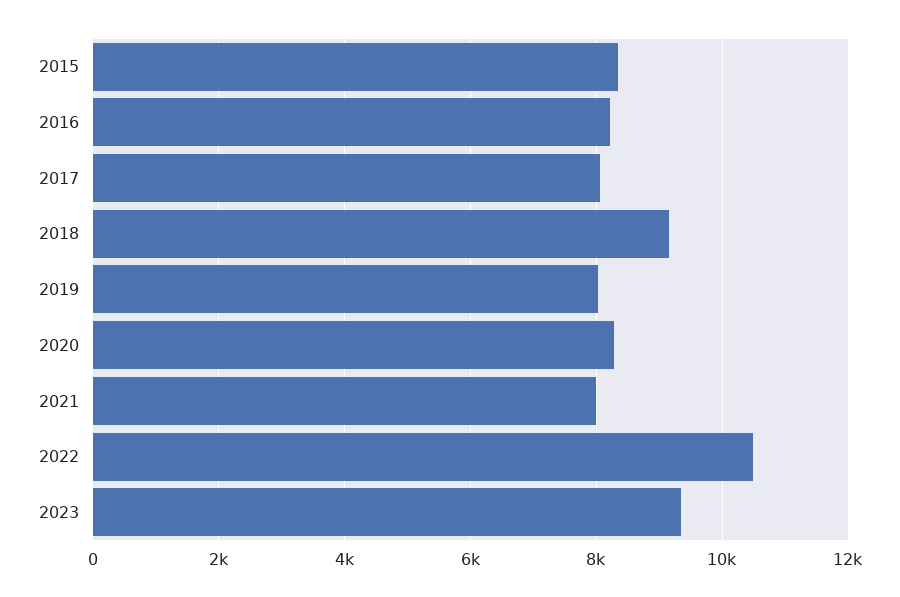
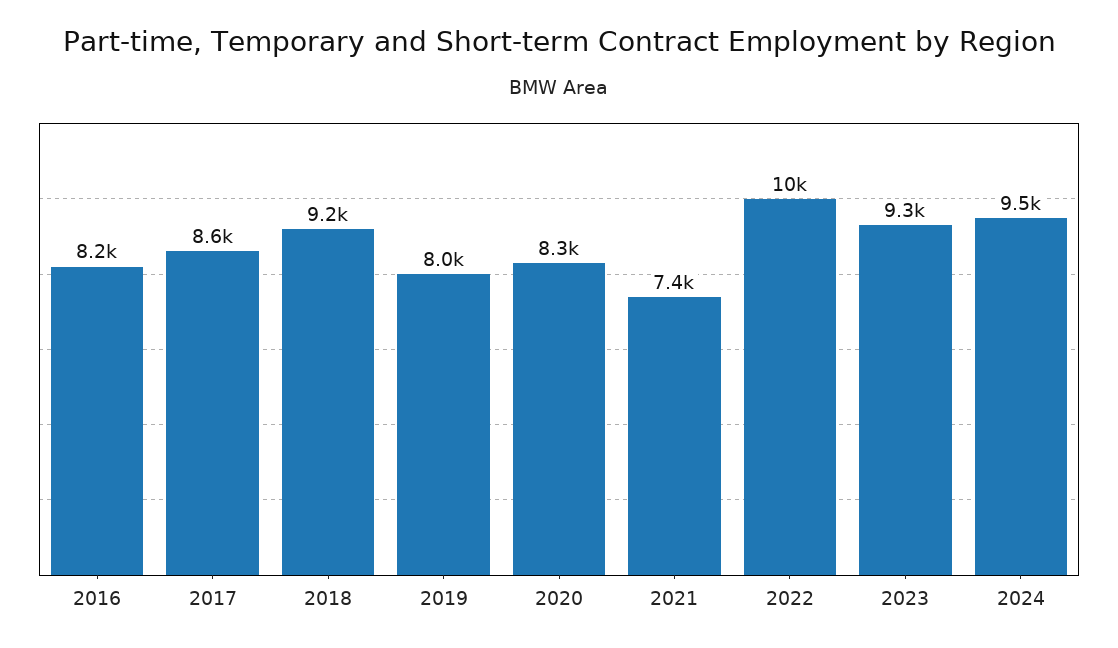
2015: 8400 -> none
2017: 8000 -> 8600
2021: 8000 -> 7400
2024: none -> 9500

